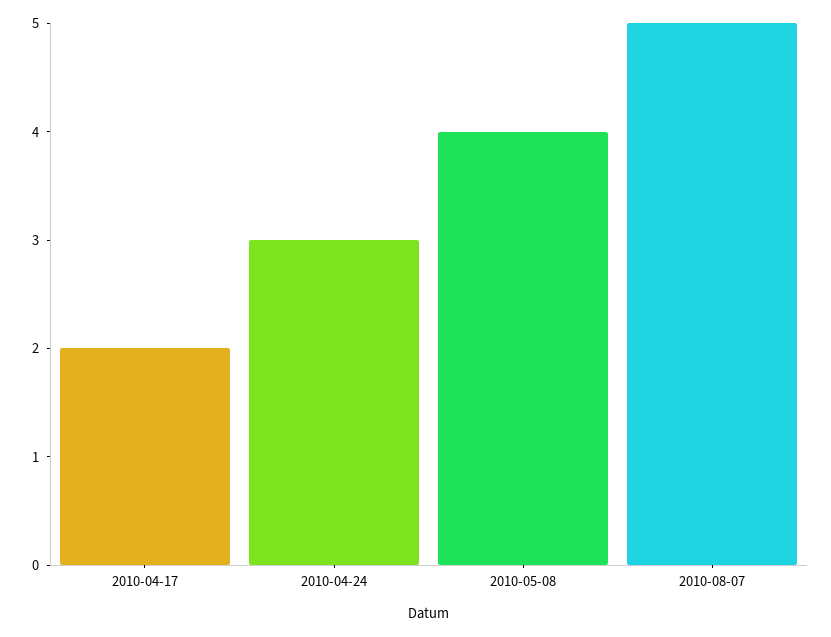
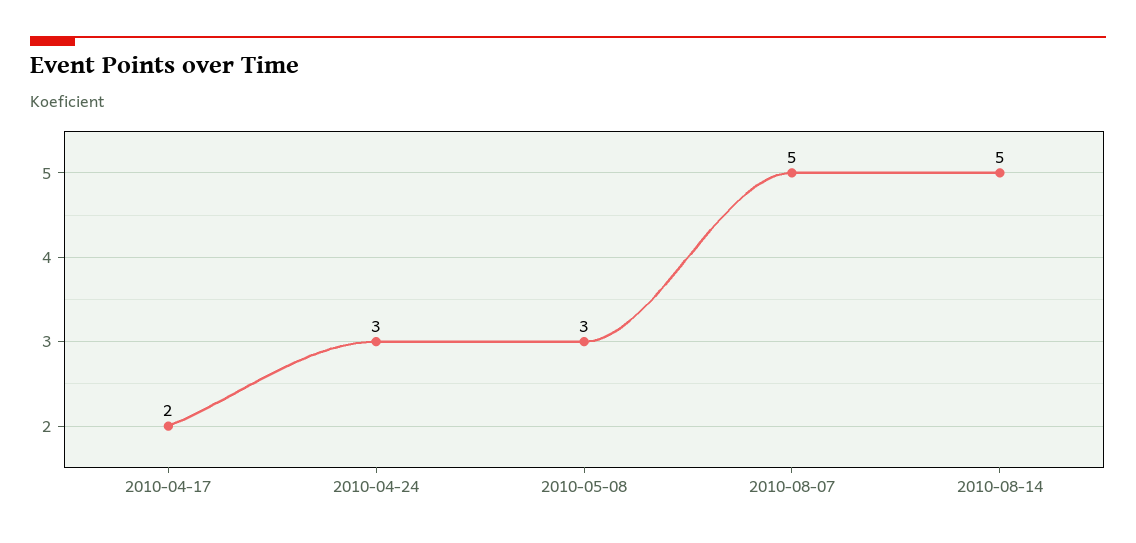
2010-05-08: 4 -> 3
2010-08-14: none -> 5

